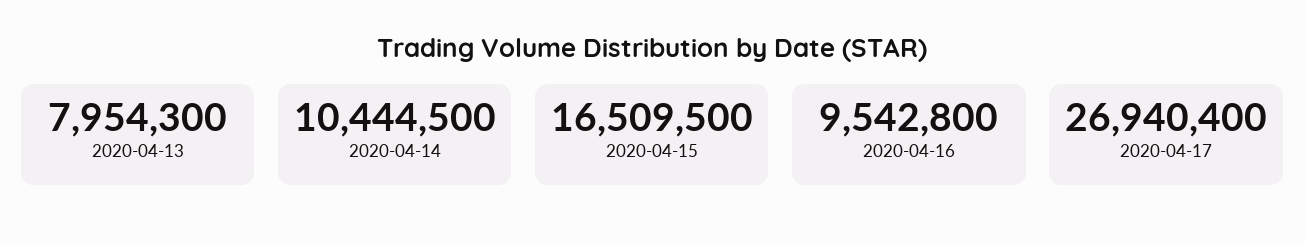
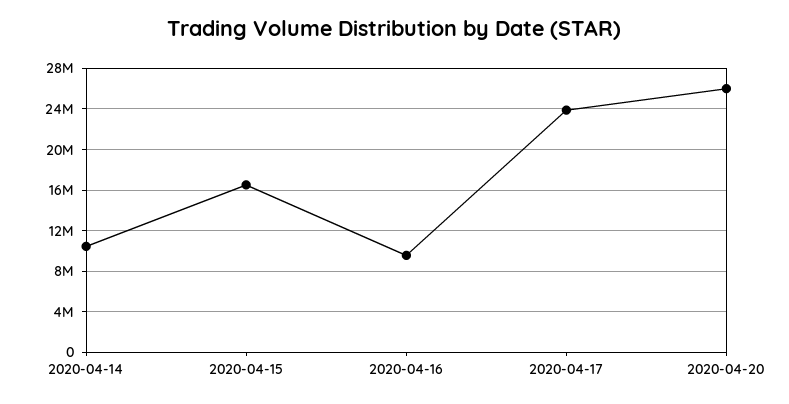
2020-04-13: 7954300 -> none
2020-04-17: 26940400 -> 24000000
2020-04-20: none -> 26000000

